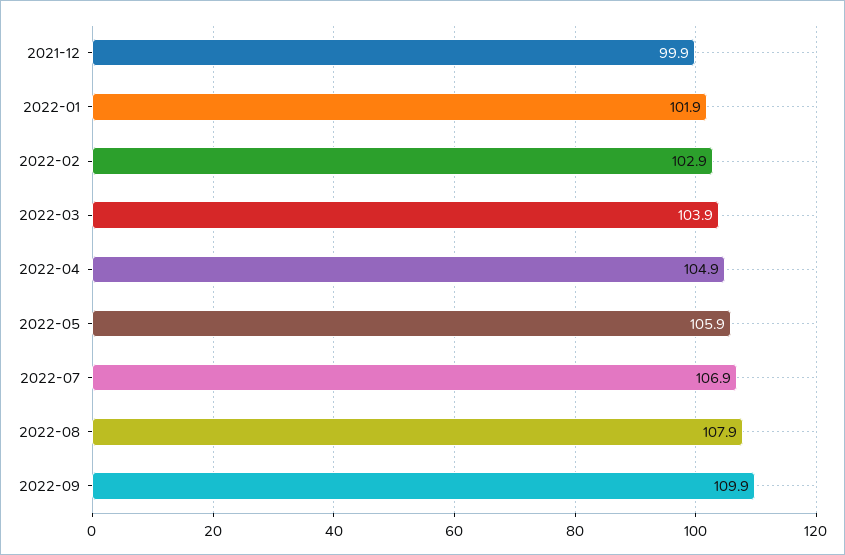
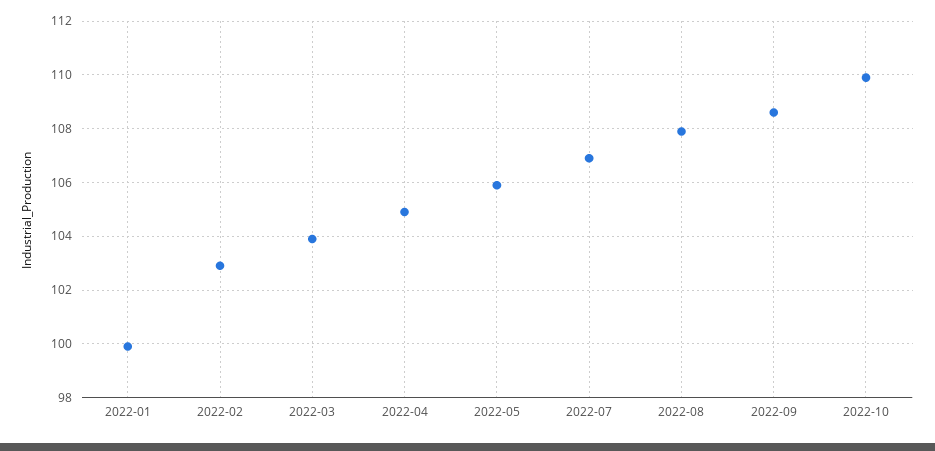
2021-12: 99.9 -> none
2022-01: 101.9 -> 100
2022-09: 109.9 -> 108.5
2022-10: none -> 110

